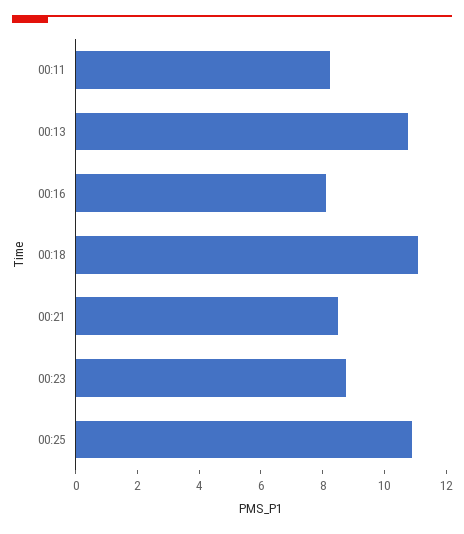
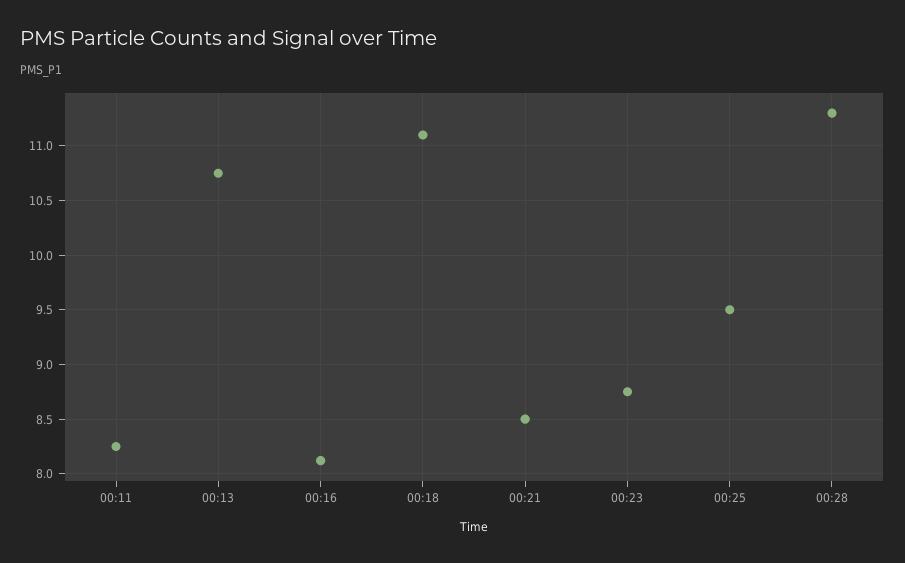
00:25: 11 -> 9.5
00:28: none -> 11.3

